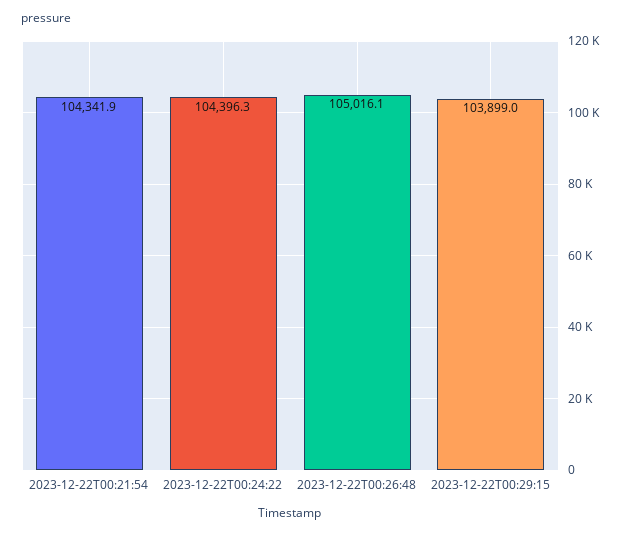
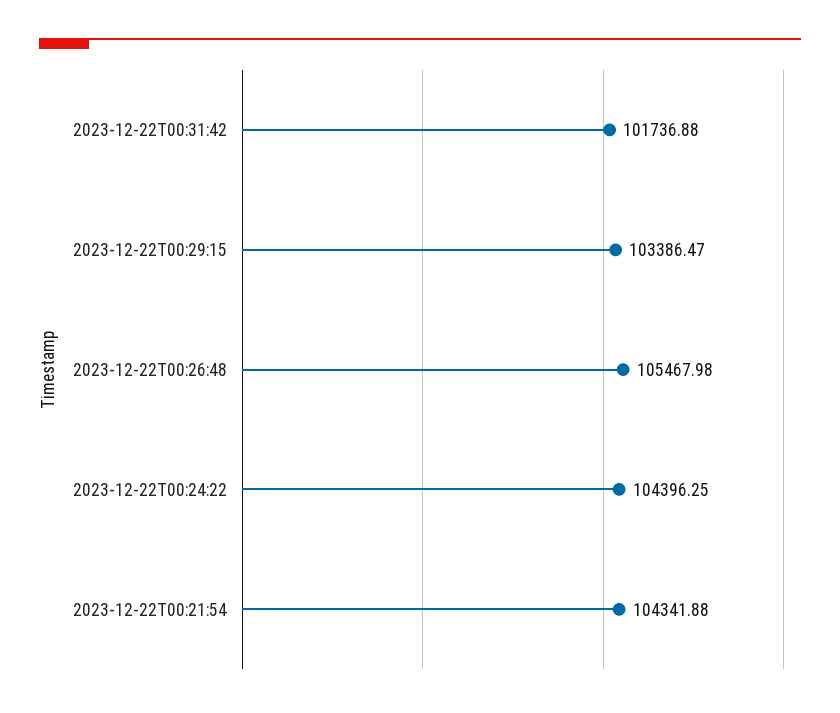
2023-12-22T00:26:48: 105016.1 -> 105467.98
2023-12-22T00:29:15: 103899 -> 103386.47
2023-12-22T00:31:42: none -> 101736.88

